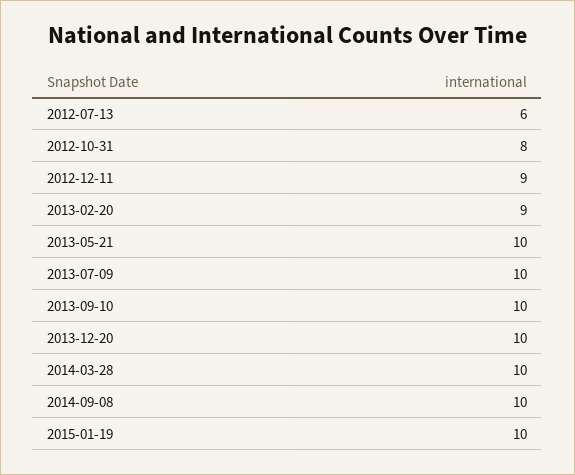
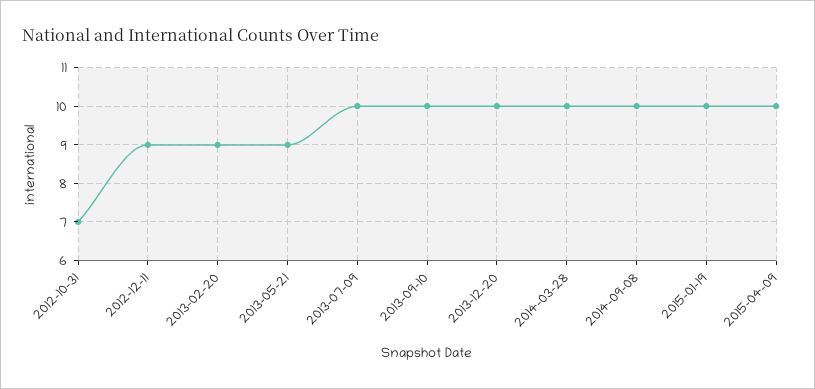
2012-07-13: 6 -> none
2012-10-31: 8 -> 7
2013-05-21: 10 -> 9
2015-04-09: none -> 10

